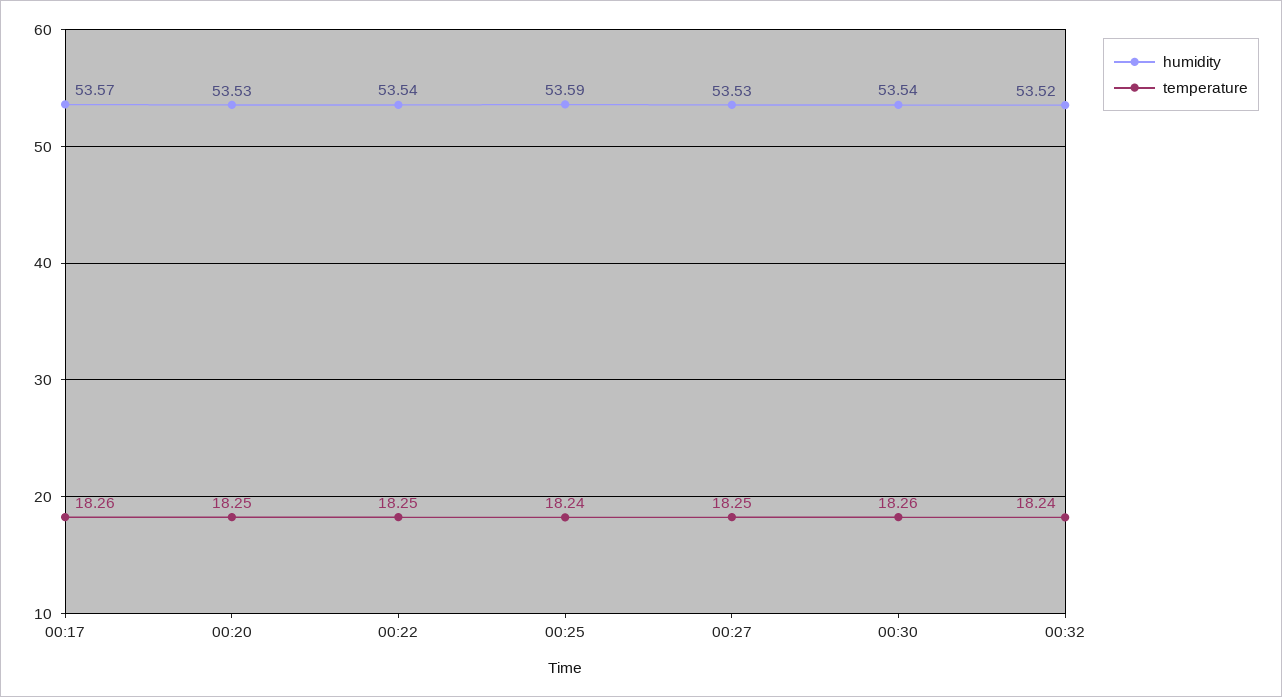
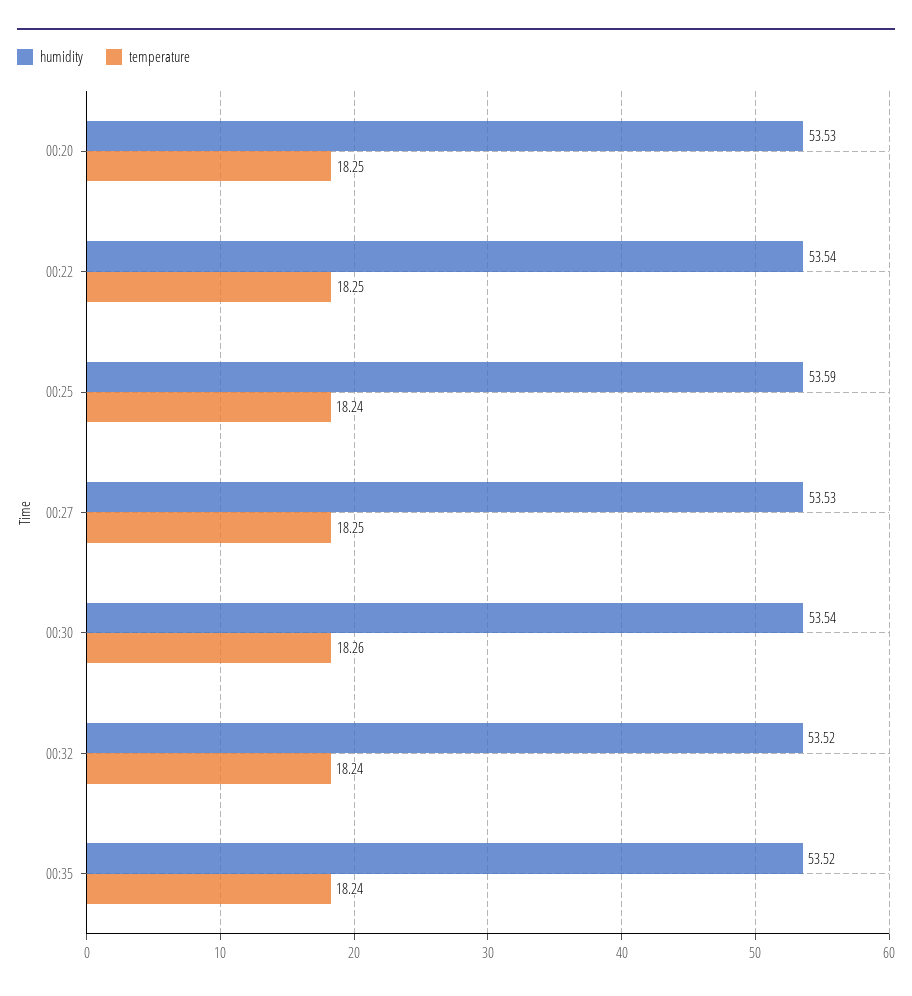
humidity, 00:17: 53.57 -> none
temperature, 00:17: 18.26 -> none
humidity, 00:35: none -> 53.52
temperature, 00:35: none -> 18.24

